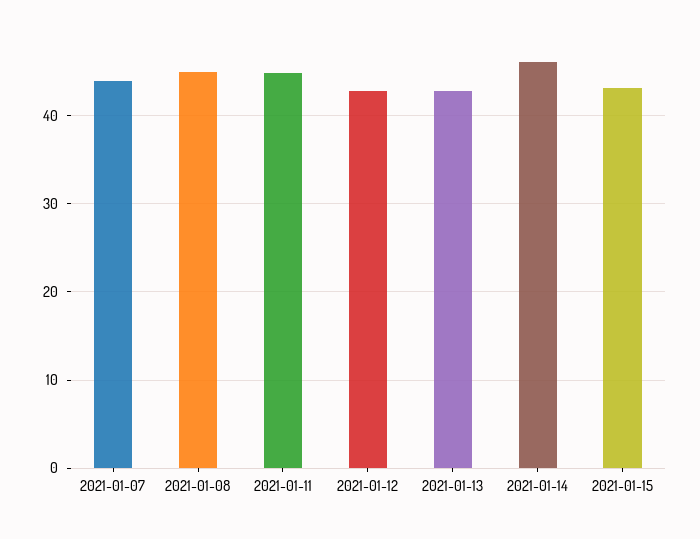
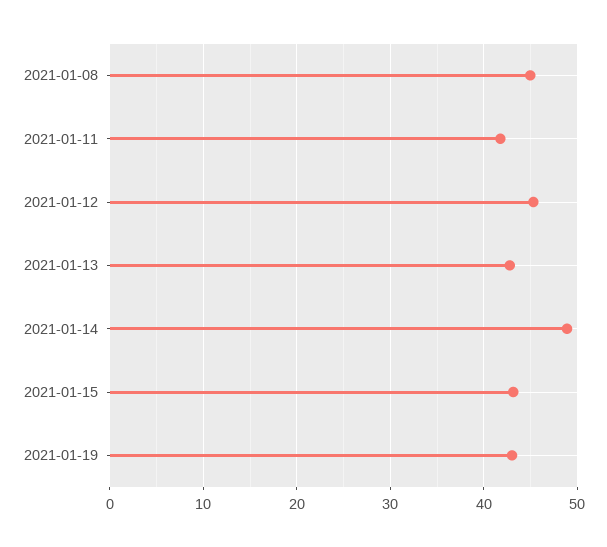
2021-01-07: 44 -> none
2021-01-11: 45 -> 42
2021-01-12: 43 -> 45
2021-01-14: 46 -> 49
2021-01-19: none -> 43

